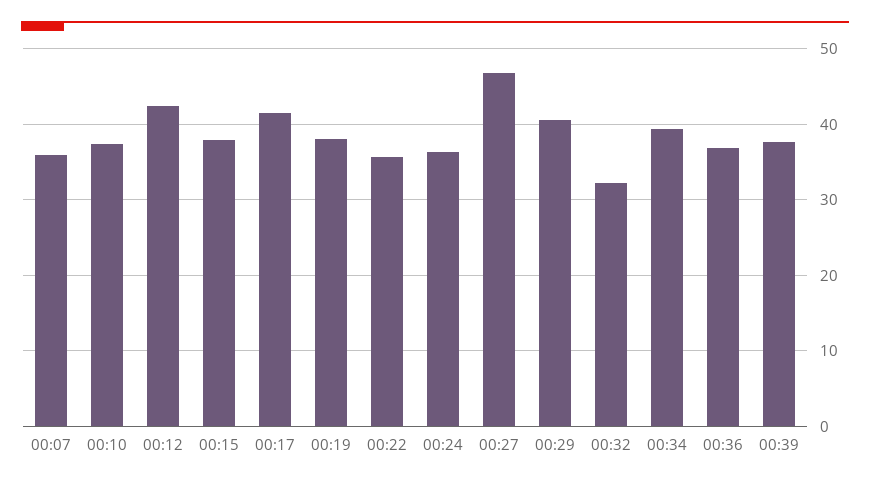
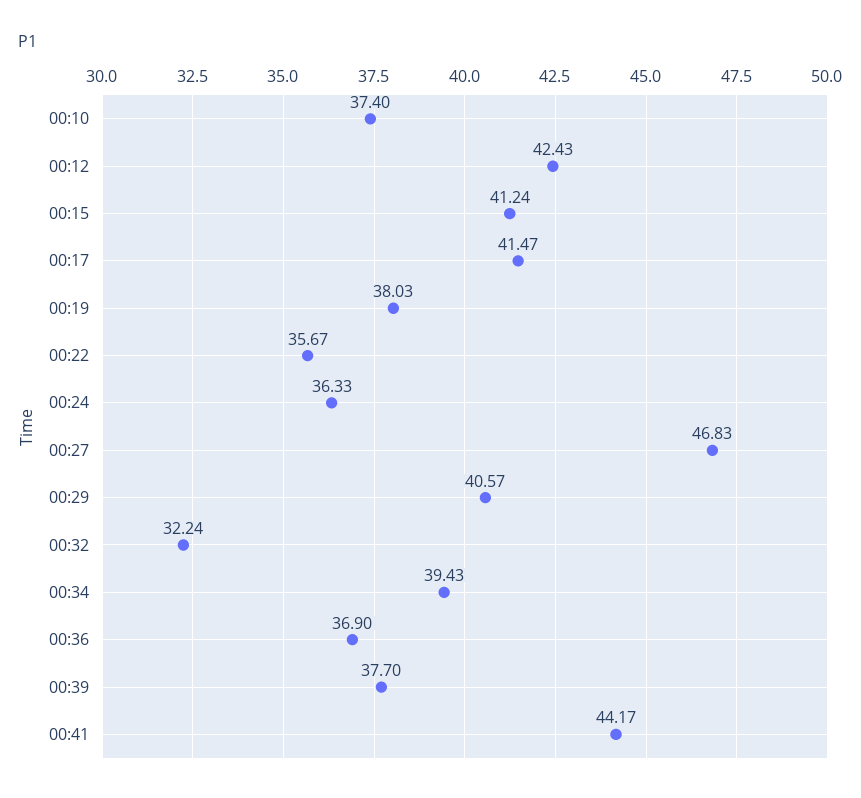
00:07: 36 -> none
00:15: 38 -> 41.24
00:41: none -> 44.17

